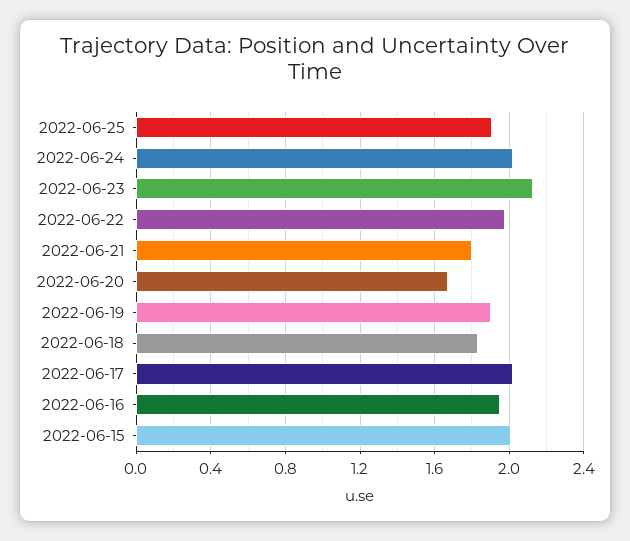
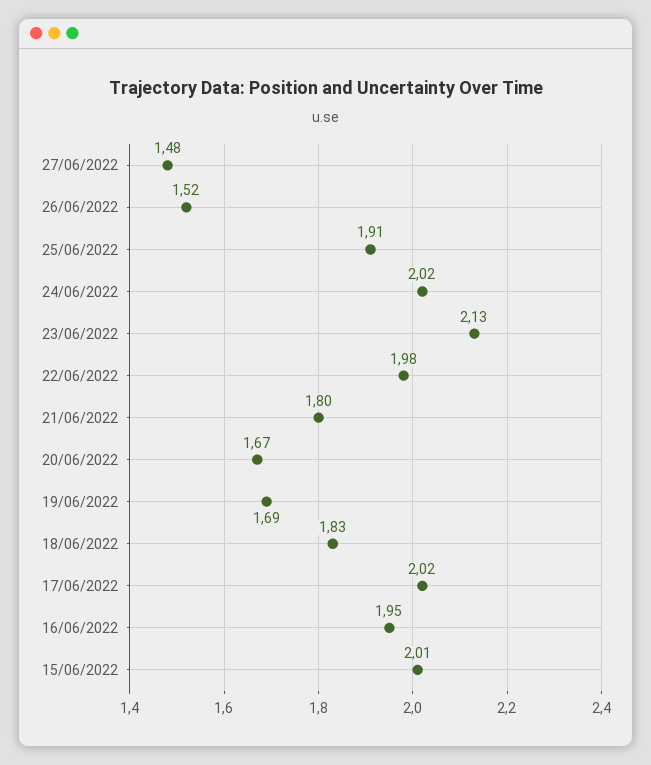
2022-06-19: 1.9 -> 1.69
27/06/2022: none -> 1.48
26/06/2022: none -> 1.52

